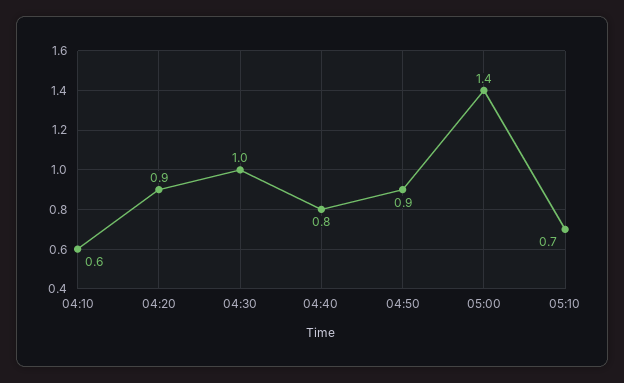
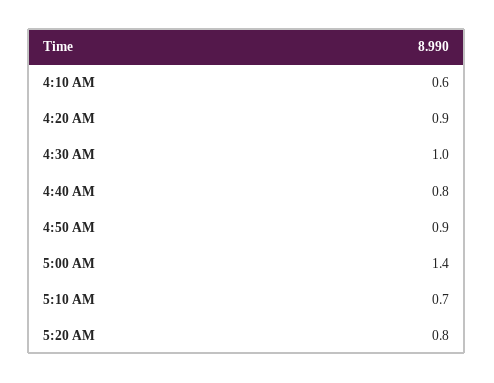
5:20 AM: none -> 0.8

